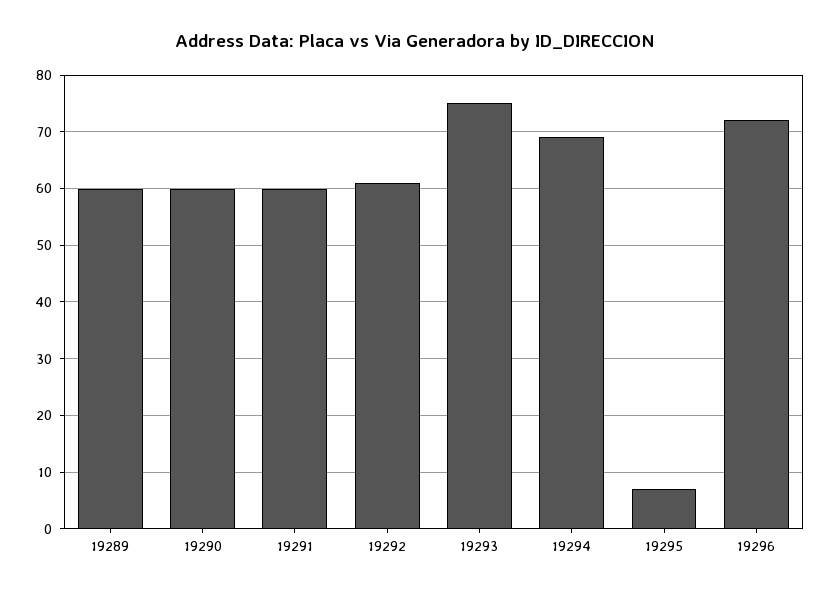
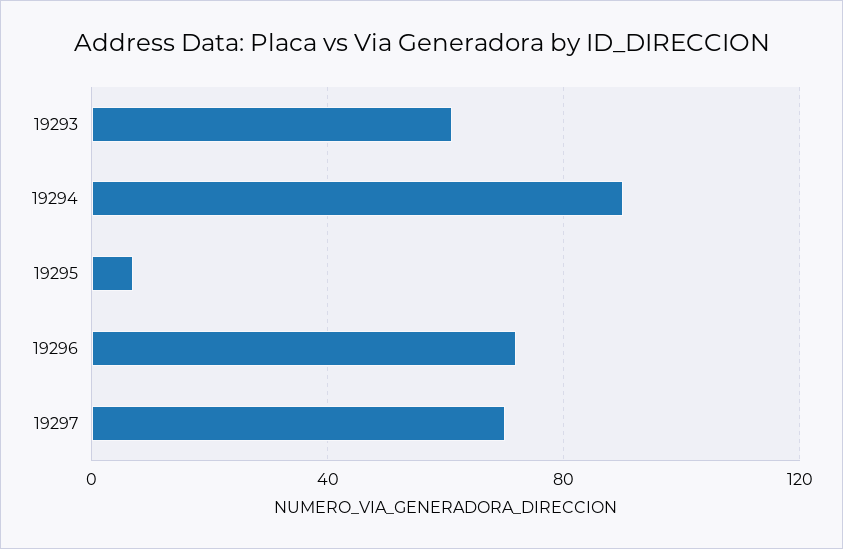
19289: 60 -> none
19290: 60 -> none
19291: 60 -> none
19292: 60 -> none
19293: 75 -> 60
19294: 70 -> 90
19297: none -> 70

